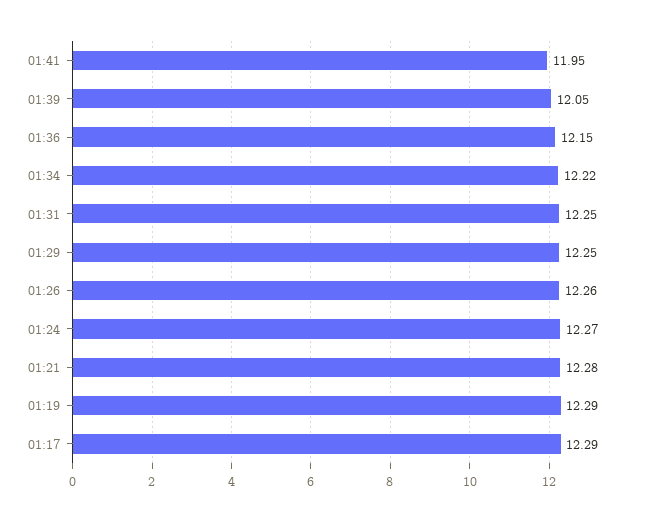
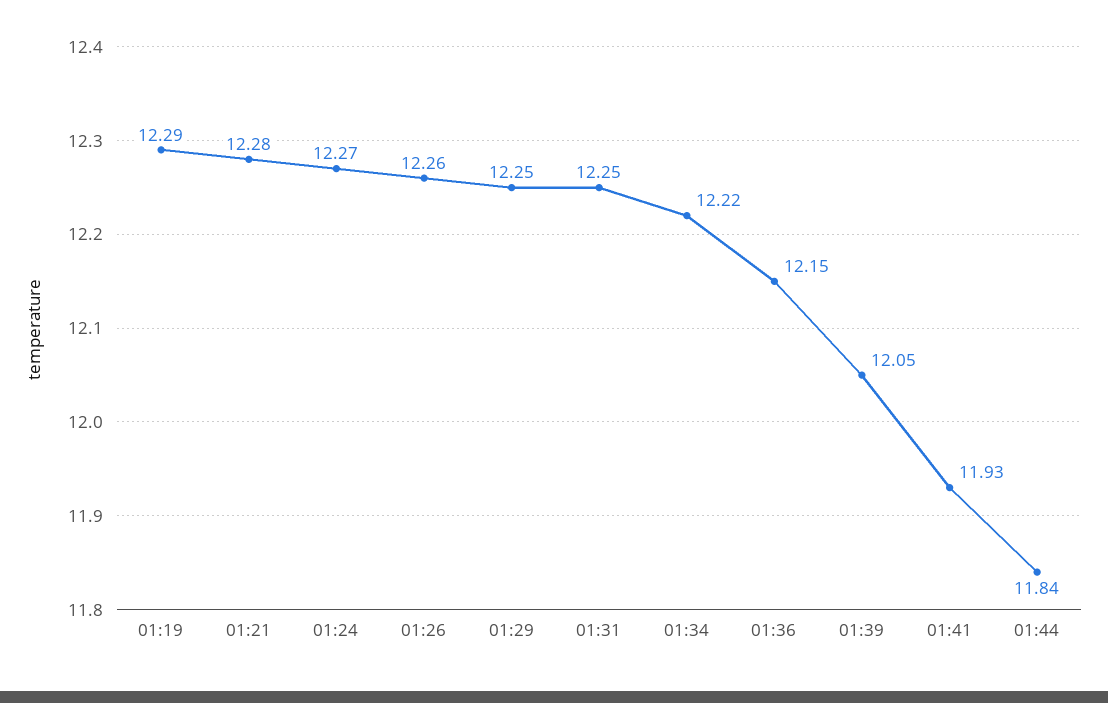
01:41: 11.95 -> 11.93
01:17: 12.29 -> none
01:44: none -> 11.84

